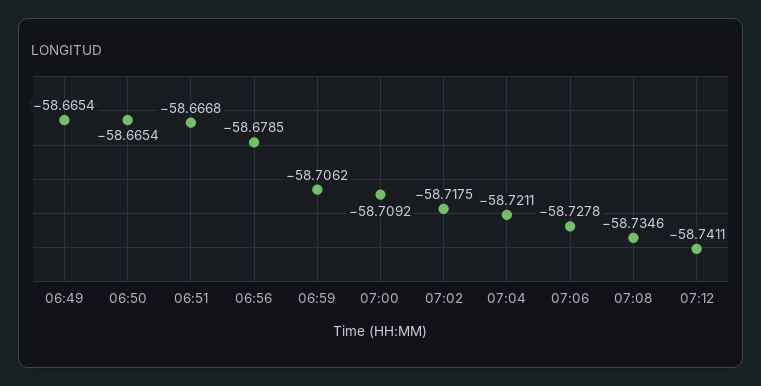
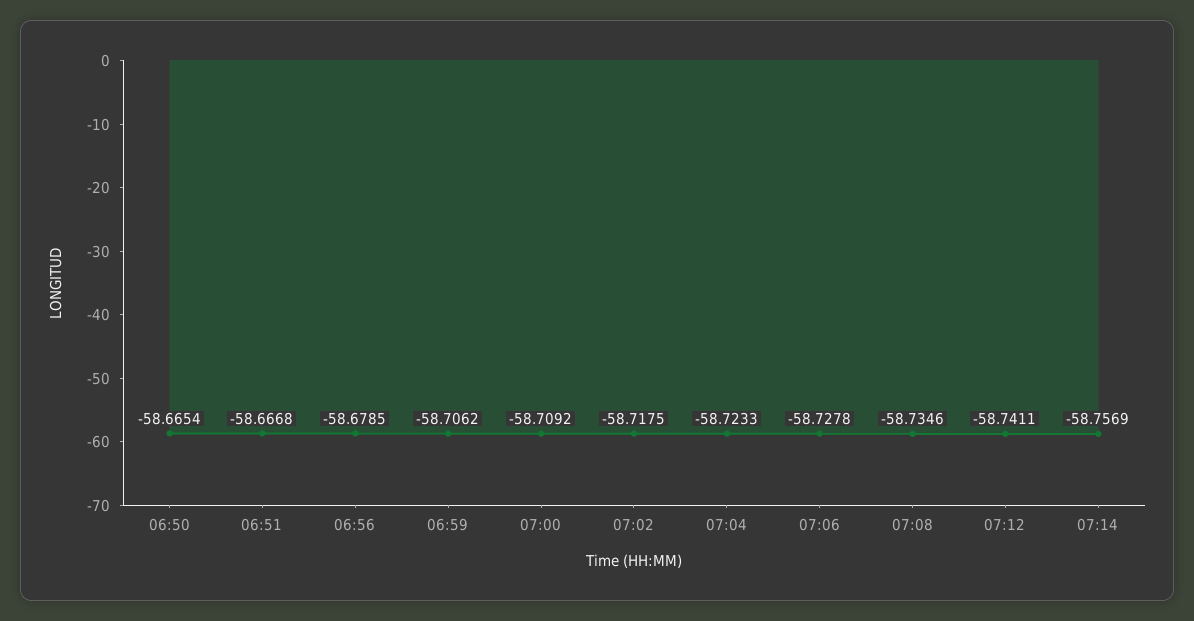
06:49: -58.6654 -> none
07:04: -58.7211 -> -58.7233
07:14: none -> -58.7569

